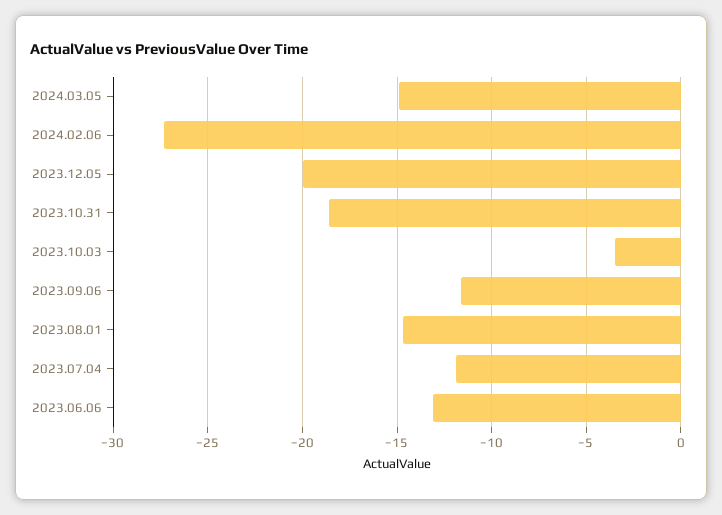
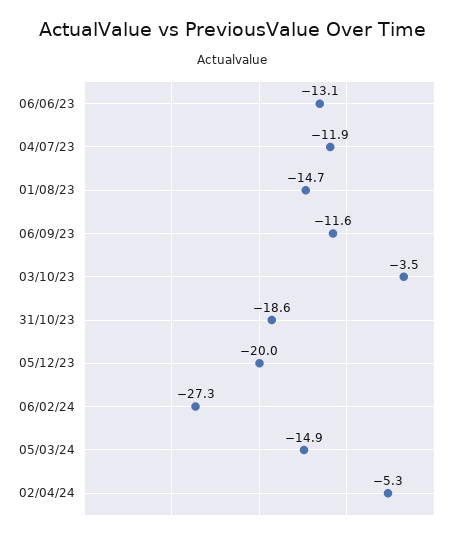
02/04/24: none -> -5.3

